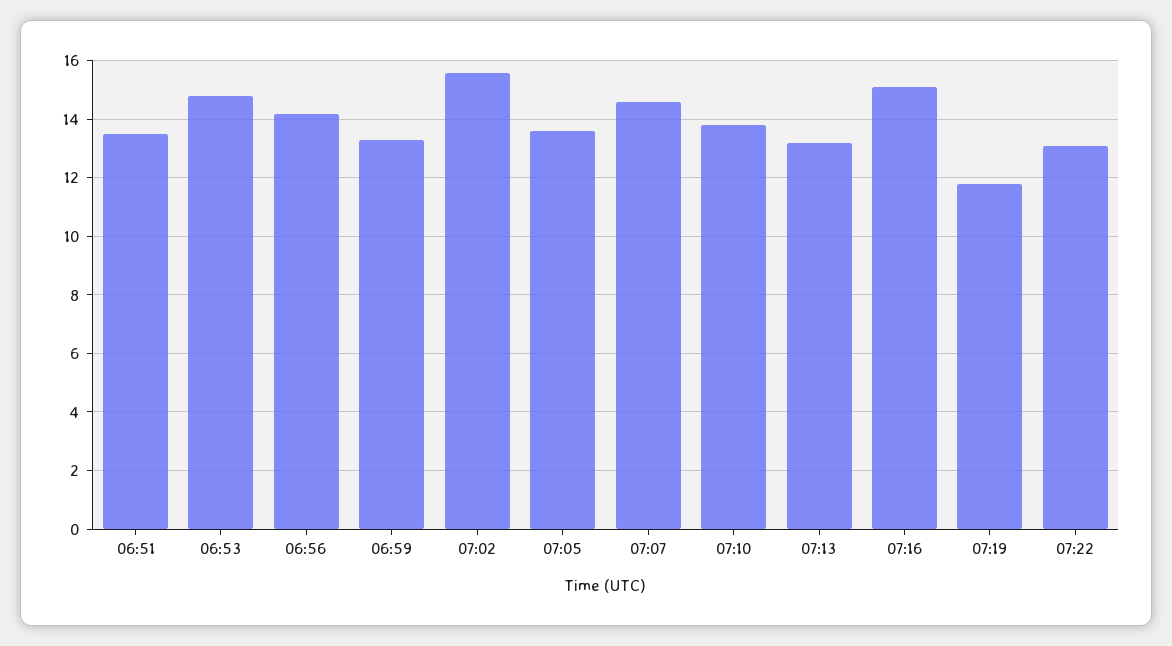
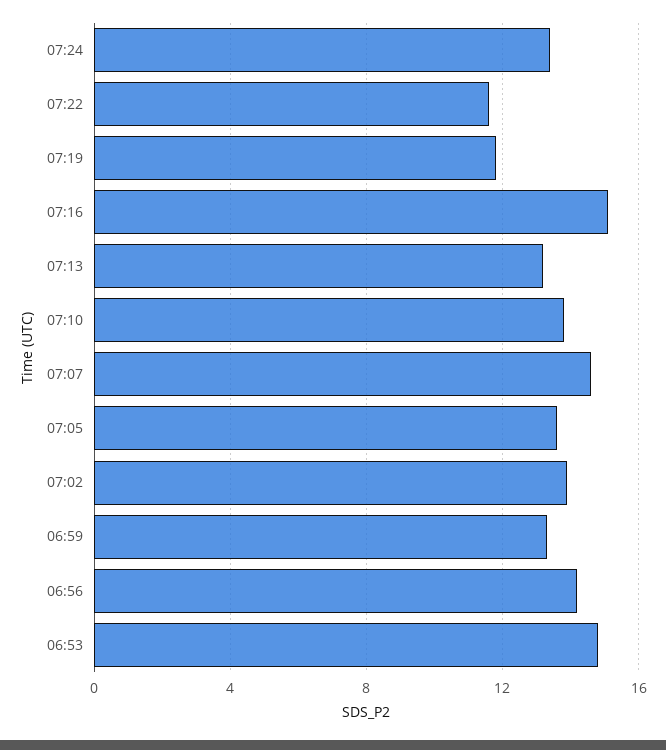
06:51: 13.5 -> none
07:02: 15.5 -> 14
07:22: 13 -> 11.5
07:24: none -> 13.5

